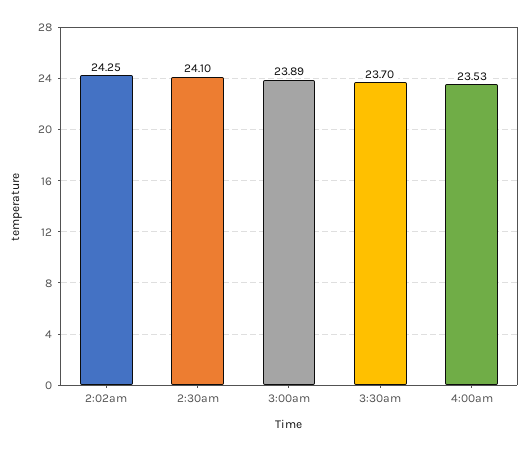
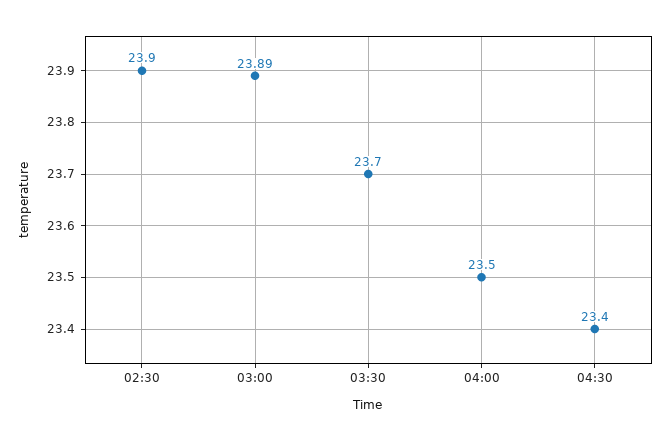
2:02am: 24.25 -> none
2:30am: 24.1 -> 23.9
4:00am: 23.53 -> 23.5
04:30: none -> 23.4

